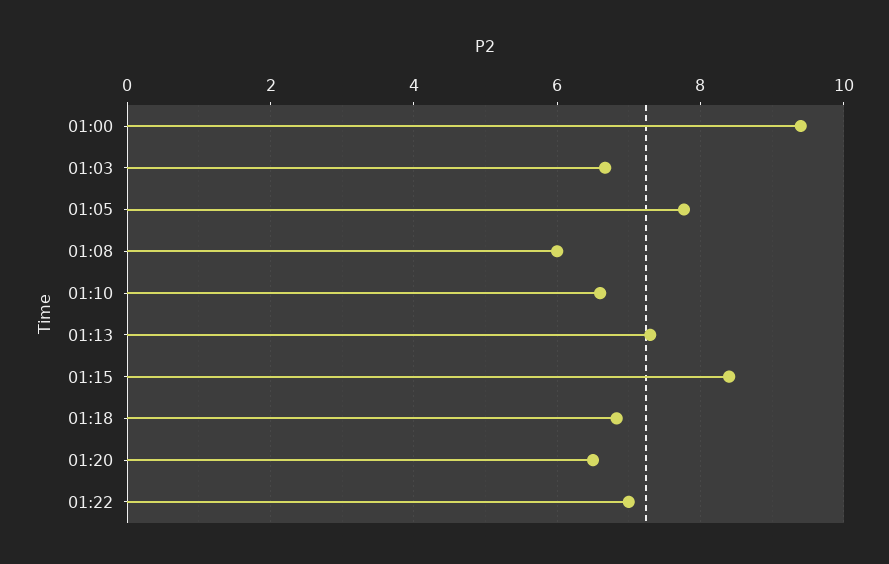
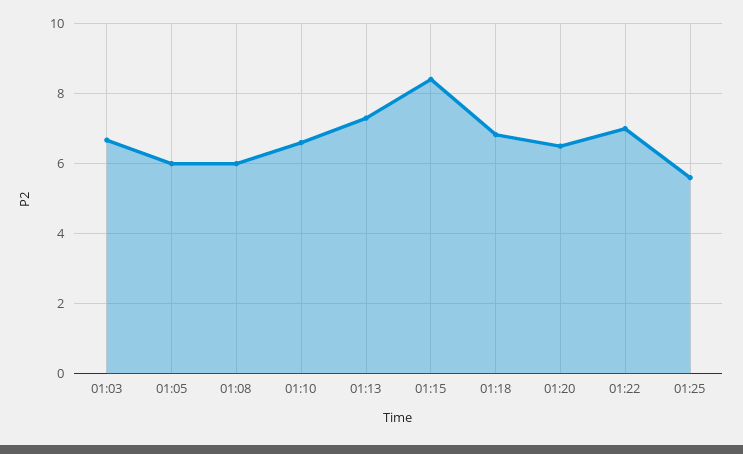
01:00: 9.4 -> none
01:05: 7.8 -> 6
01:25: none -> 5.6

